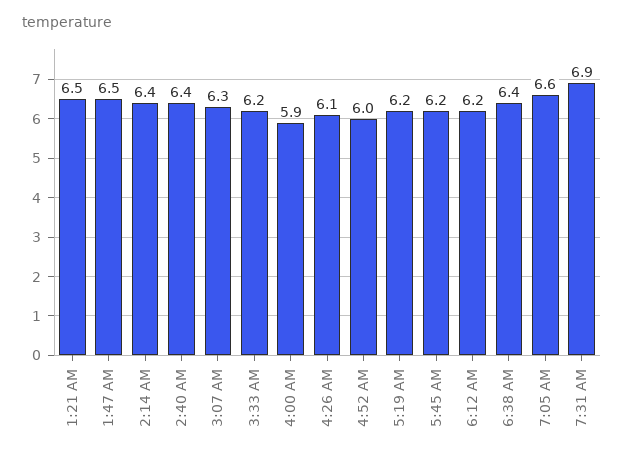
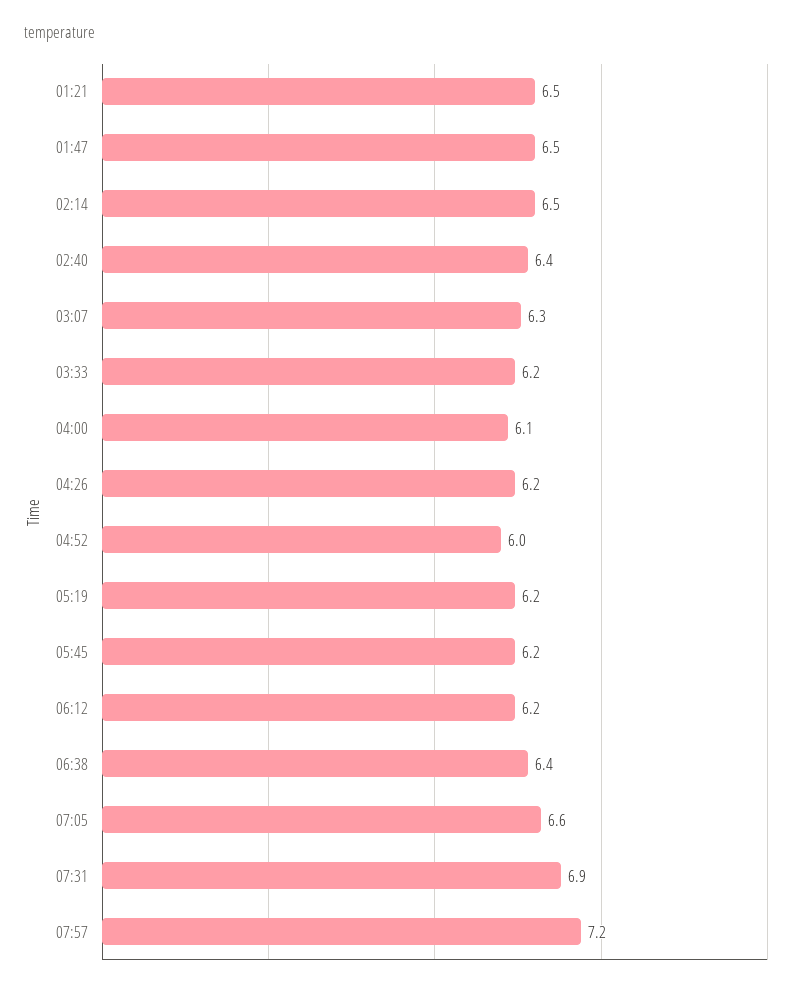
2:14 AM: 6.4 -> 6.5
4:00 AM: 5.9 -> 6.1
4:26 AM: 6.1 -> 6.2
07:57: none -> 7.2

